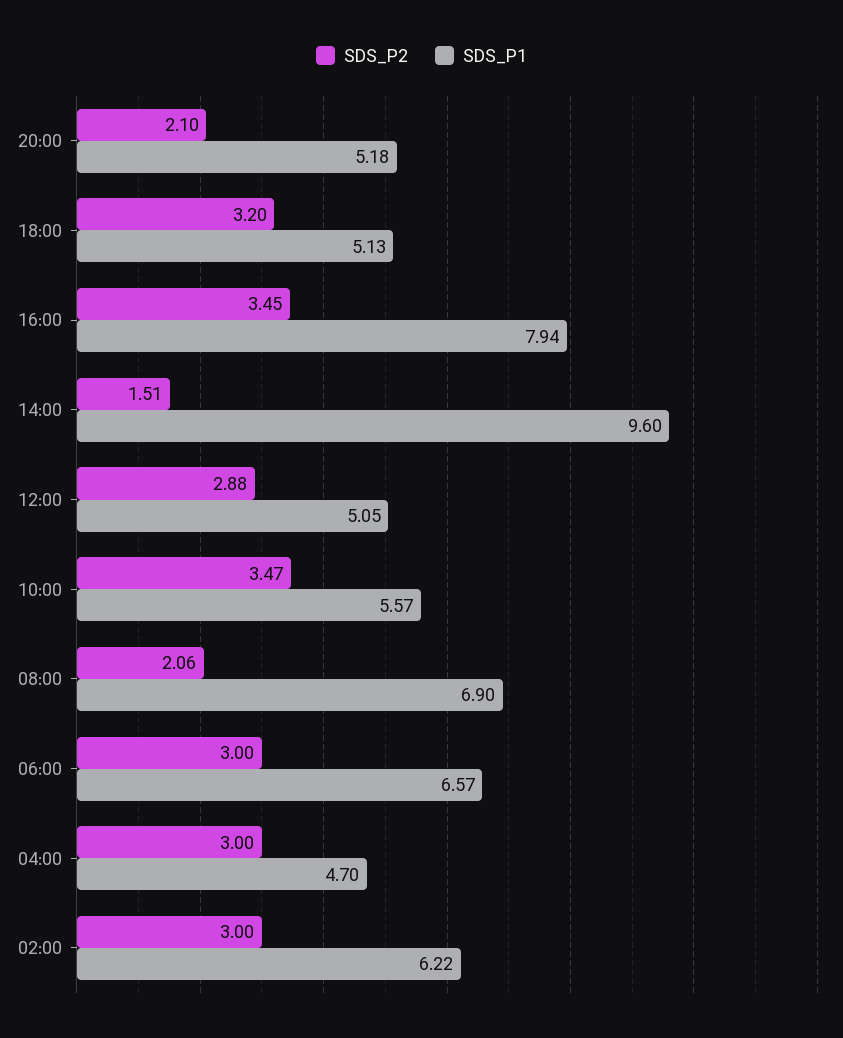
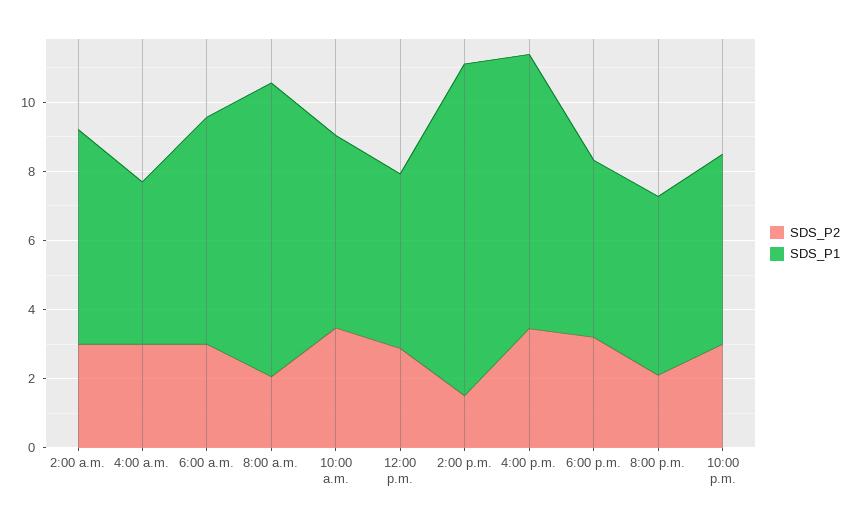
SDS_P1, 08:00: 6.9 -> 8.5
SDS_P2, 10:00 p.m.: none -> 3
SDS_P1, 10:00 p.m.: none -> 5.5

